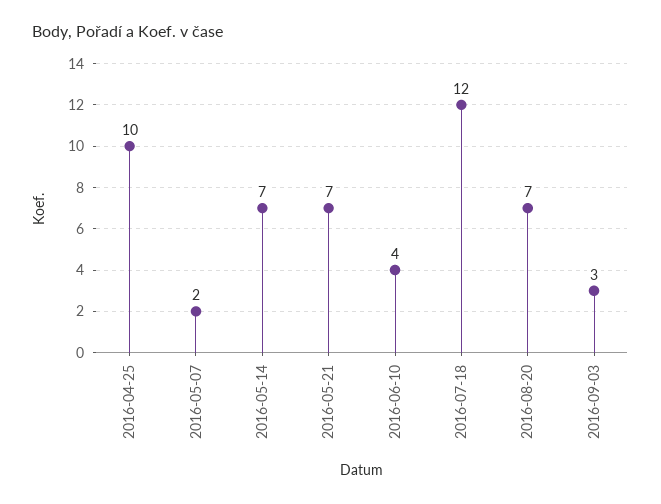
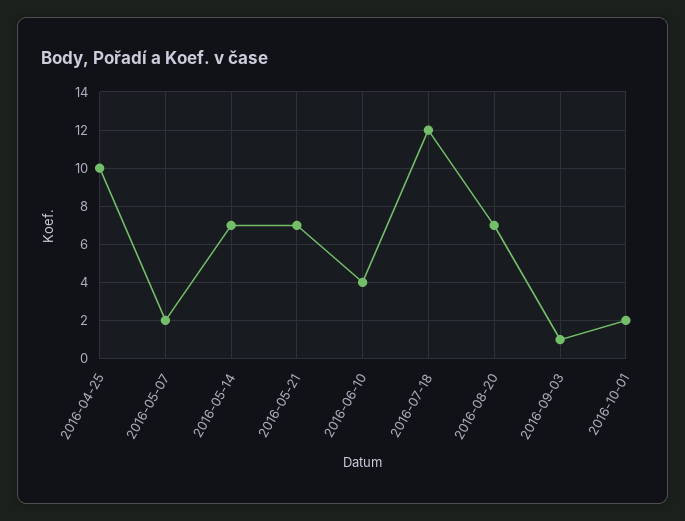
2016-09-03: 3 -> 1
2016-10-01: none -> 2

